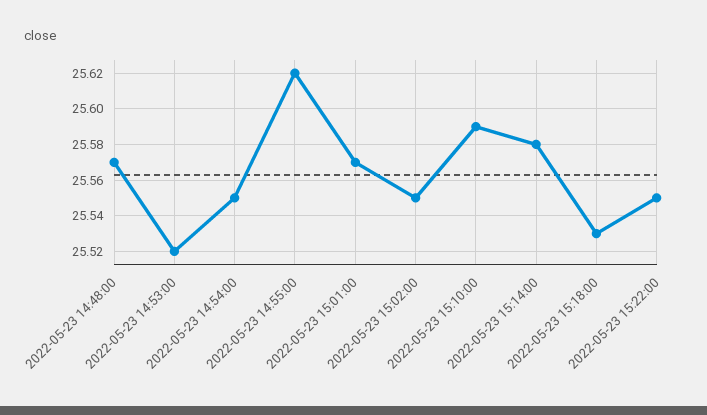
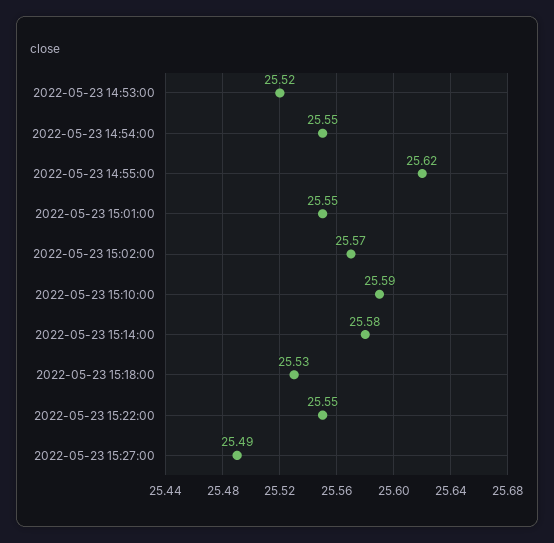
2022-05-23 14:48:00: 25.57 -> none
2022-05-23 15:01:00: 25.57 -> 25.55
2022-05-23 15:02:00: 25.55 -> 25.57
2022-05-23 15:27:00: none -> 25.49

